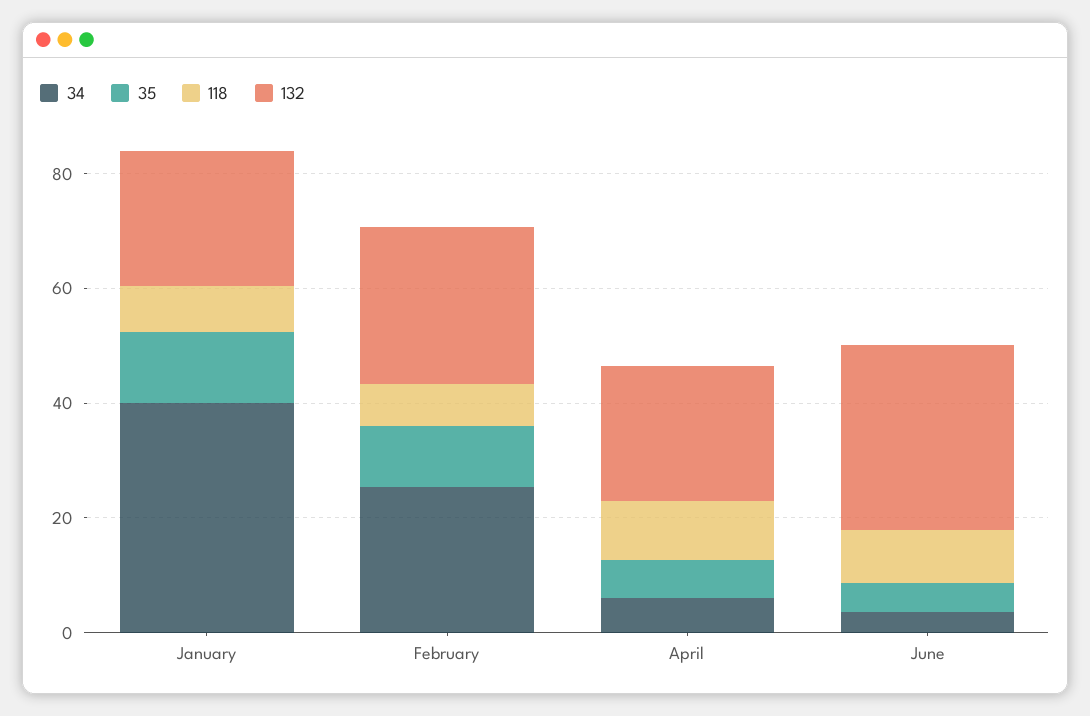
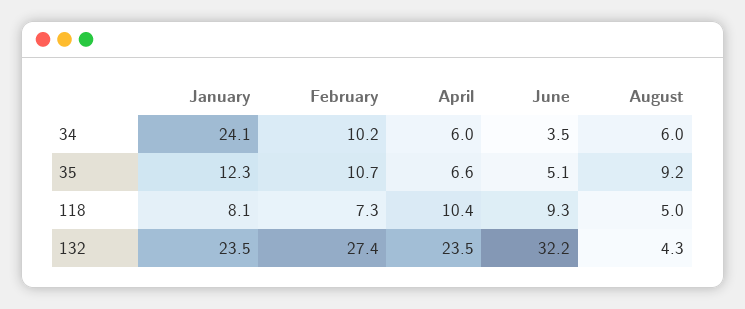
34, January: 40 -> 24.1
34, February: 25 -> 10.2
34, August: none -> 6
35, August: none -> 9.2
118, August: none -> 5
132, August: none -> 4.3

